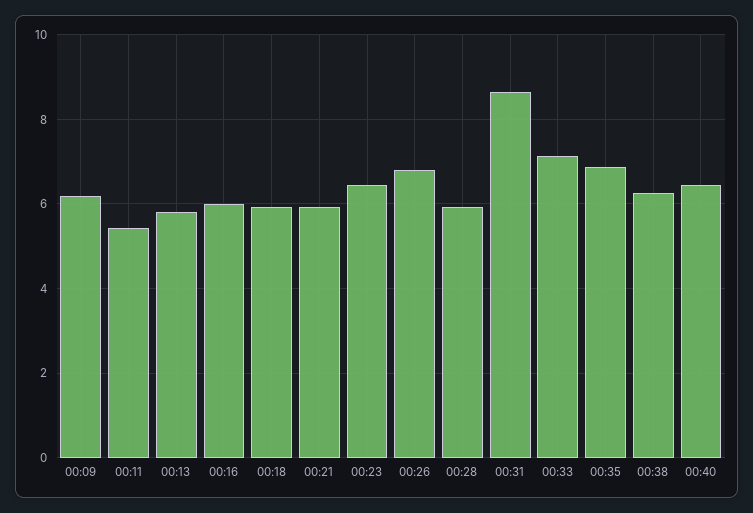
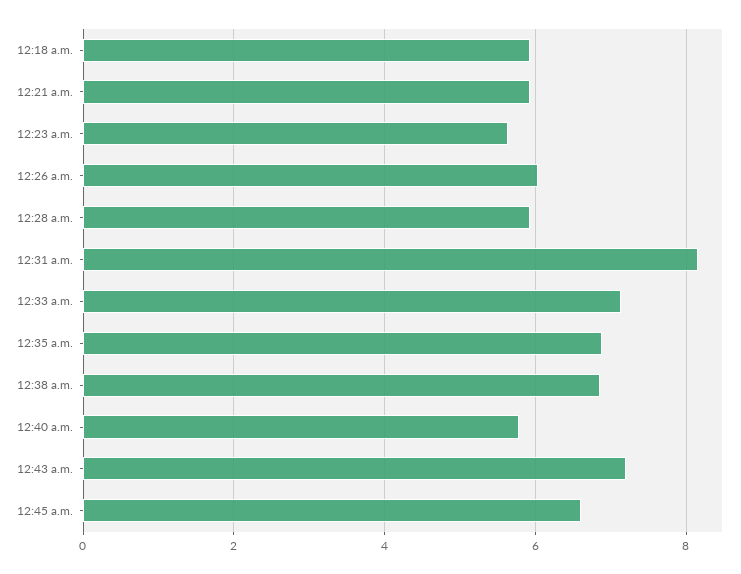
00:09: 6.2 -> none
00:11: 5.4 -> none
00:13: 5.8 -> none
00:16: 6 -> none
00:23: 6.4 -> 5.6
00:26: 6.8 -> 6
00:31: 8.6 -> 8.2
00:38: 6.2 -> 6.8
00:40: 6.4 -> 5.8
12:43 a.m.: none -> 7.2
12:45 a.m.: none -> 6.6

